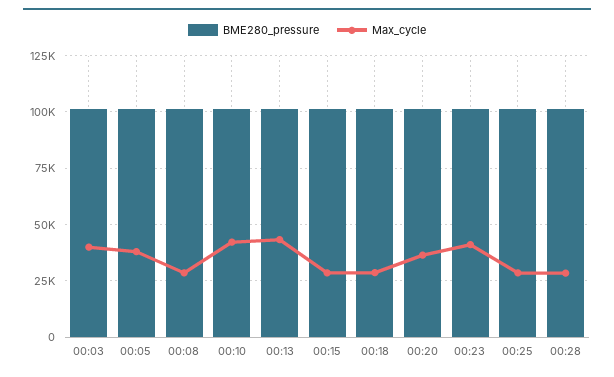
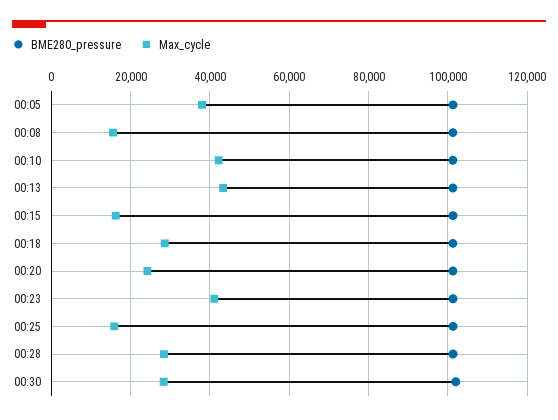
BME280_pressure, 00:03: 100000 -> none
Max_cycle, 00:03: 40000 -> none
Max_cycle, 00:08: 30000 -> 16000
Max_cycle, 00:15: 30000 -> 16000
Max_cycle, 00:20: 35000 -> 24000
Max_cycle, 00:25: 30000 -> 16000
BME280_pressure, 00:30: none -> 102000
Max_cycle, 00:30: none -> 28000

